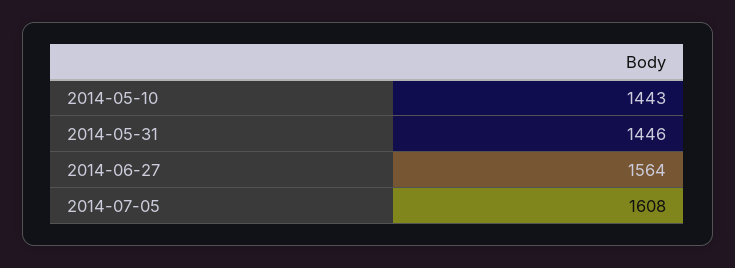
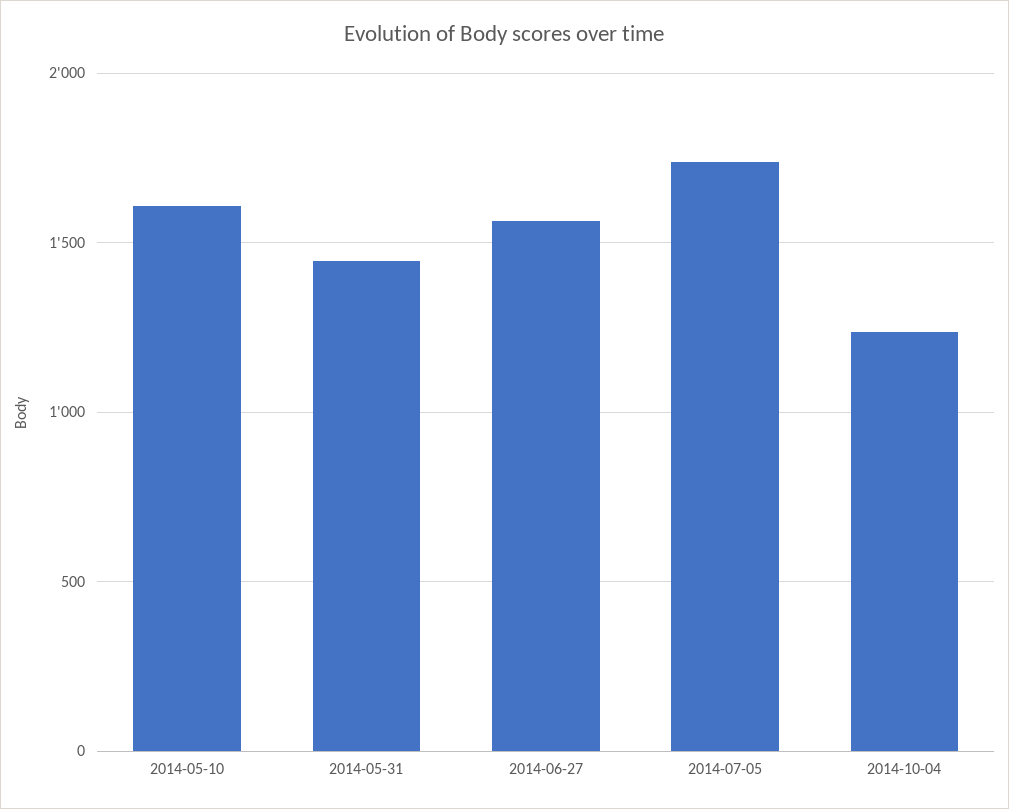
2014-05-10: 1443 -> 1600
2014-07-05: 1608 -> 1750
2014-10-04: none -> 1250

